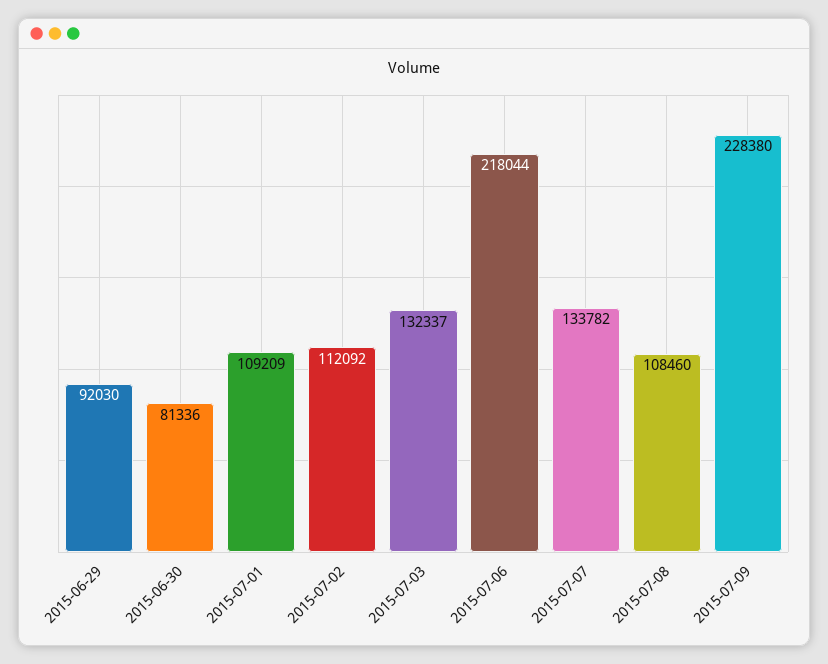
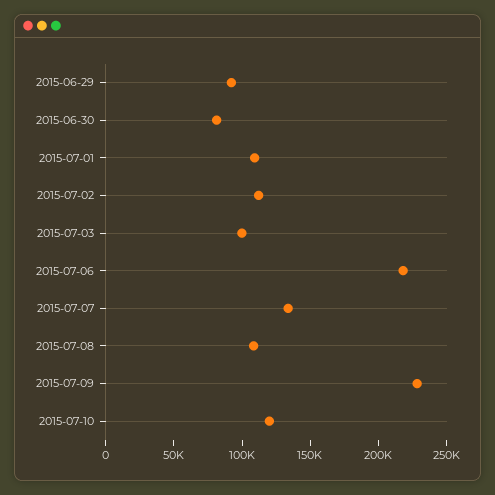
2015-07-03: 132337 -> 100000
2015-07-10: none -> 120000

